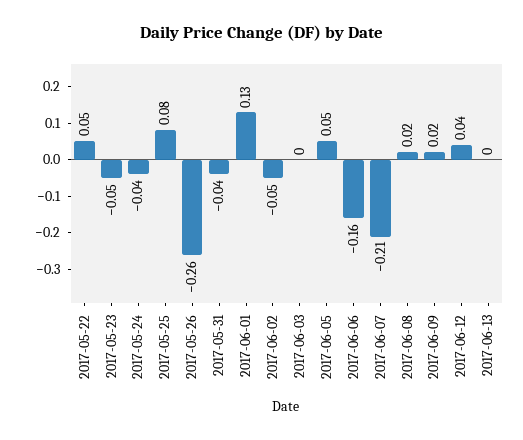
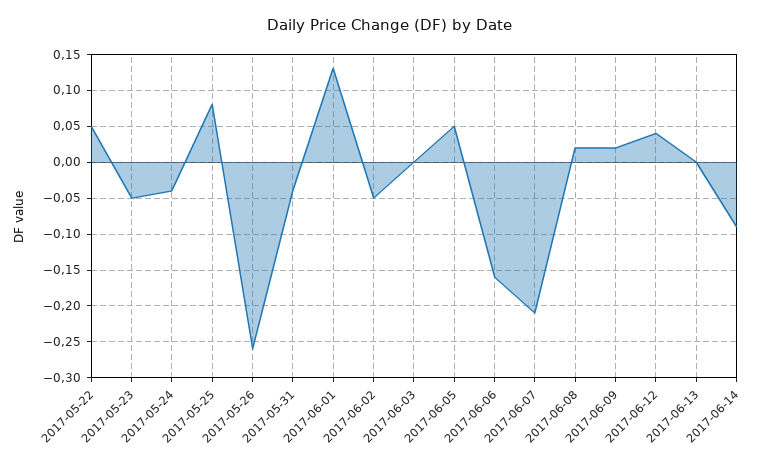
2017-06-14: none -> -0.09

